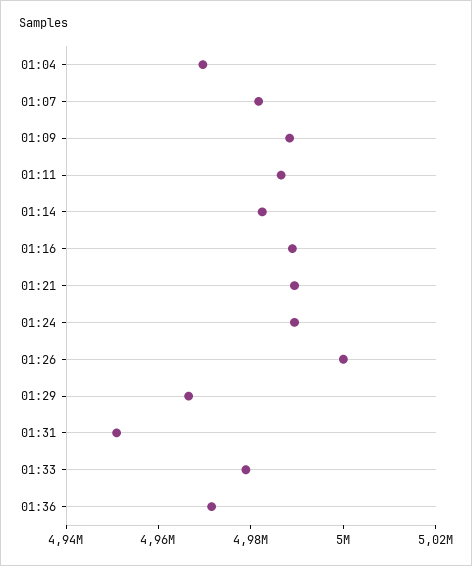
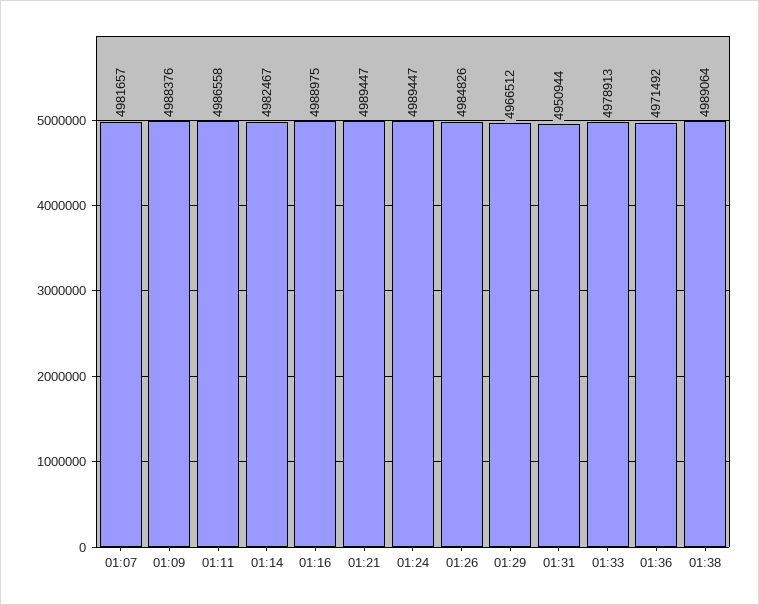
01:04: 4970000 -> none
01:26: 5000000 -> 4984826
01:38: none -> 4989064

